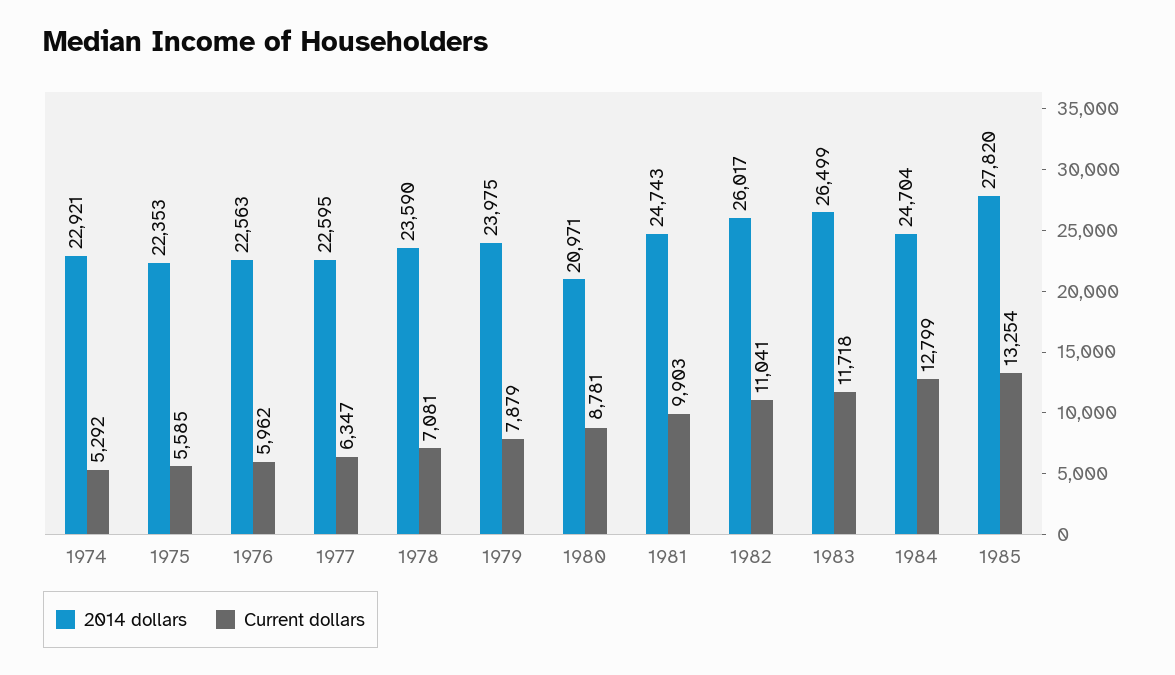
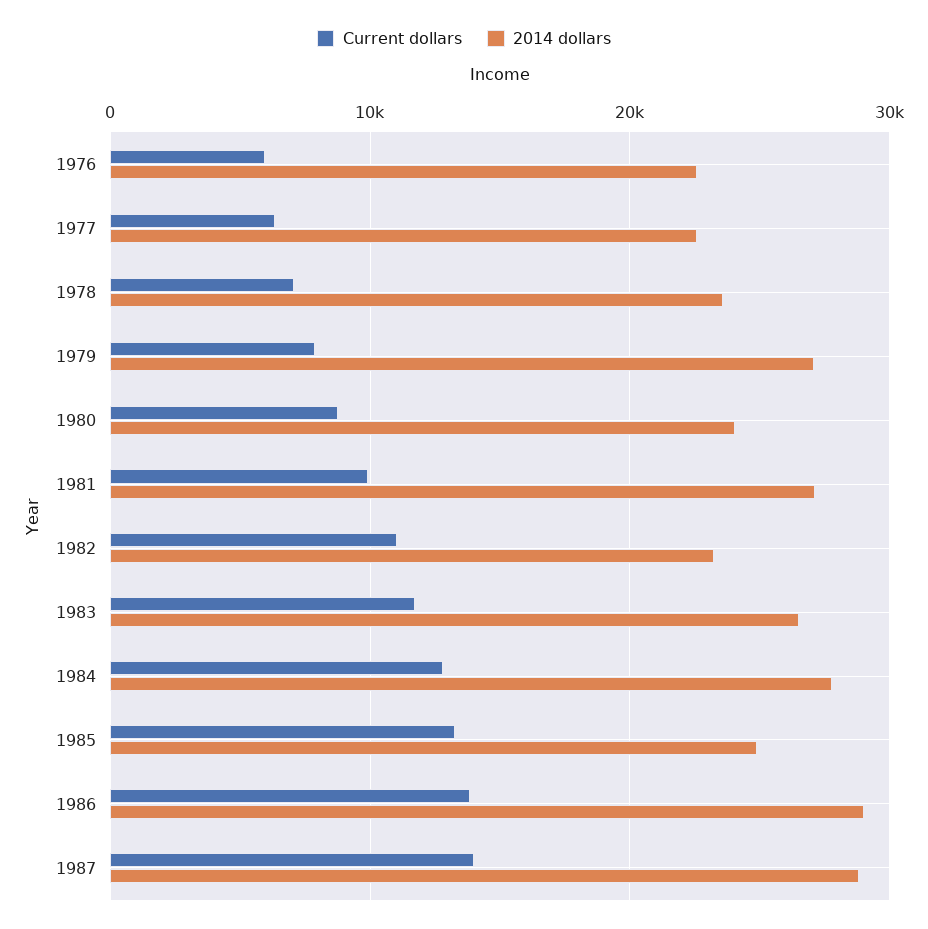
2014 dollars, 1974: 22921 -> none
Current dollars, 1974: 5292 -> none
2014 dollars, 1975: 22353 -> none
Current dollars, 1975: 5585 -> none
2014 dollars, 1979: 23975 -> 27000
2014 dollars, 1980: 20971 -> 24000
2014 dollars, 1981: 24743 -> 27000
2014 dollars, 1982: 26017 -> 23000
2014 dollars, 1984: 24704 -> 28000
2014 dollars, 1985: 27820 -> 25000
Current dollars, 1986: none -> 14000
2014 dollars, 1986: none -> 29000
Current dollars, 1987: none -> 14000
2014 dollars, 1987: none -> 29000

